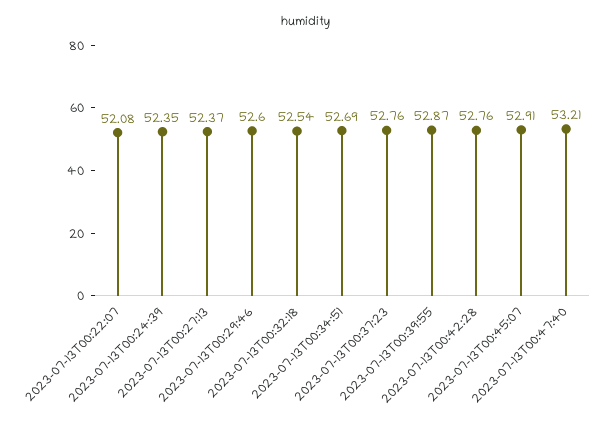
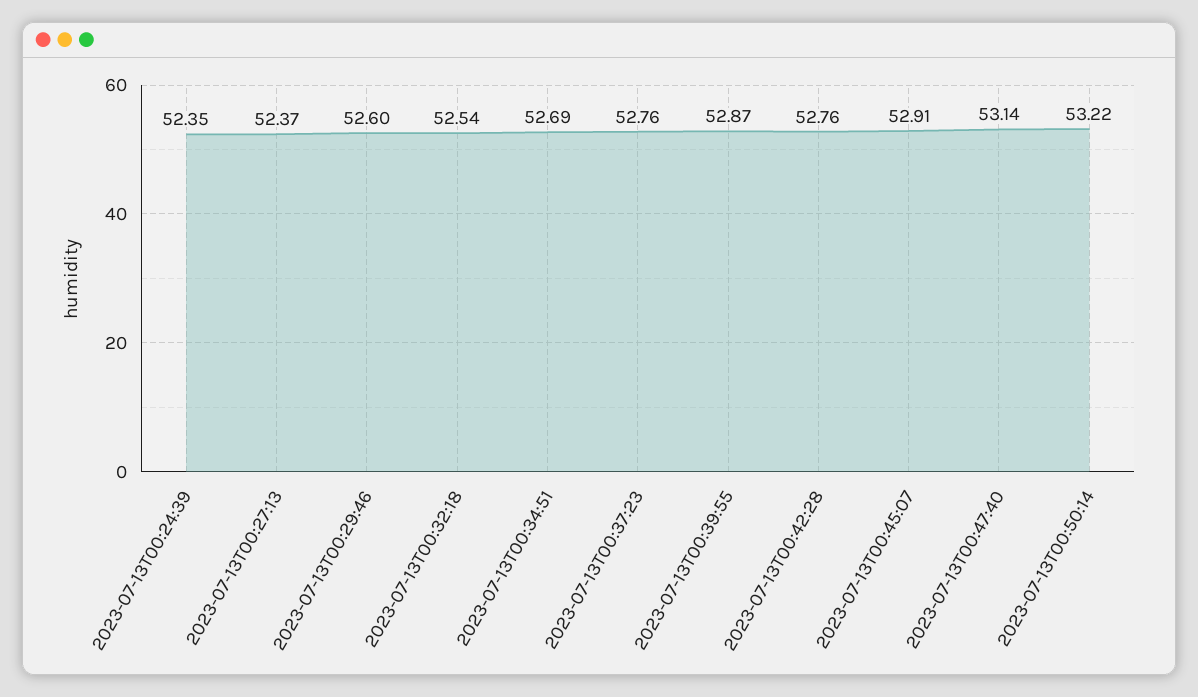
2023-07-13T00:22:07: 52.08 -> none
2023-07-13T00:47:40: 53.21 -> 53.14
2023-07-13T00:50:14: none -> 53.22

